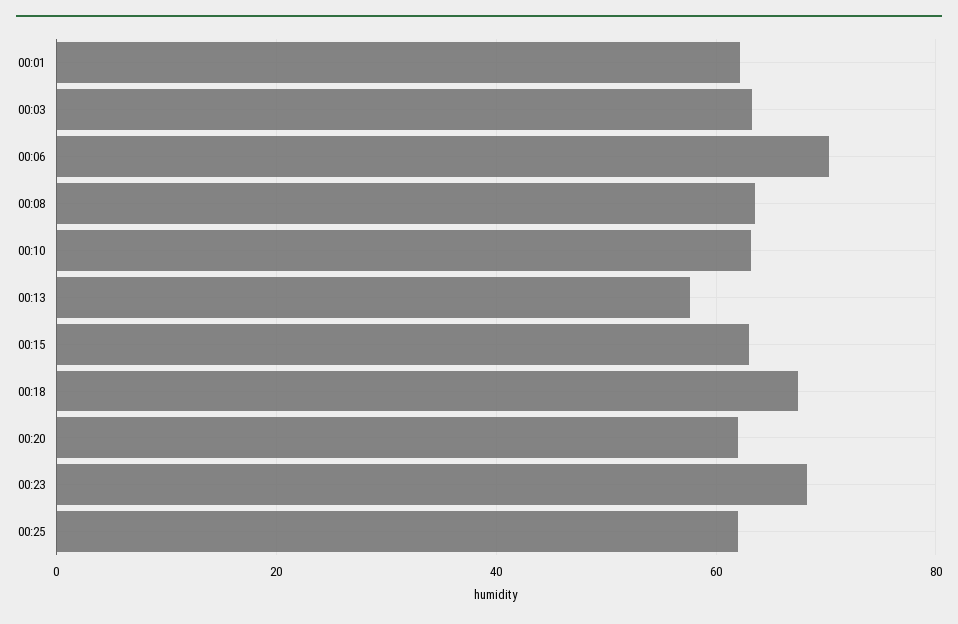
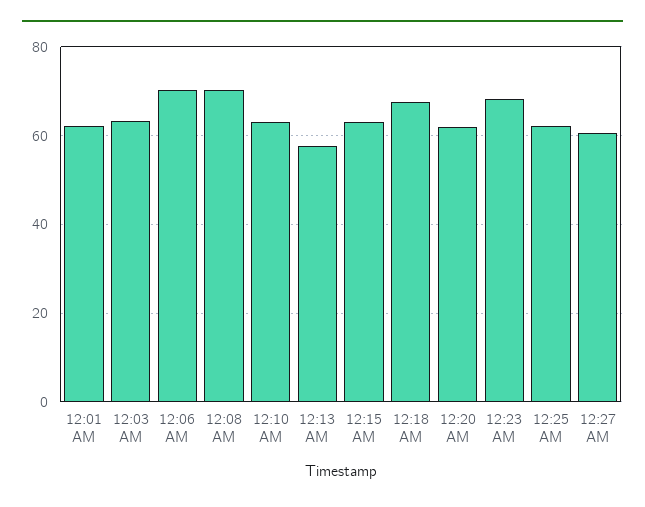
00:08: 64 -> 70
12:27 AM: none -> 60

